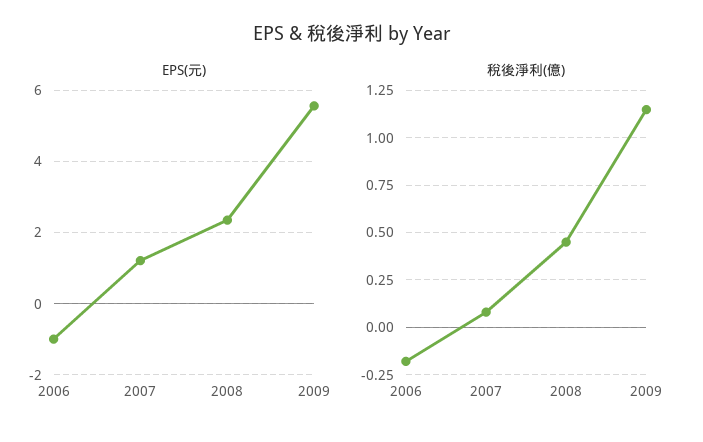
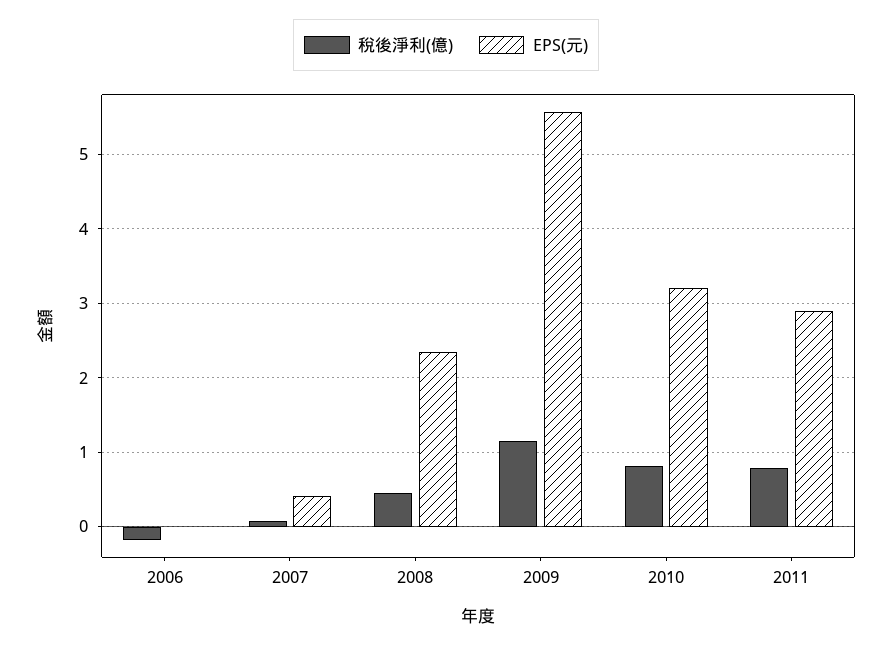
EPS(元), 2006: -1 -> 0
EPS(元), 2007: 1.2 -> 0.4
稅後淨利(億), 2010: none -> 0.8
EPS(元), 2010: none -> 3.2
稅後淨利(億), 2011: none -> 0.8
EPS(元), 2011: none -> 2.9

